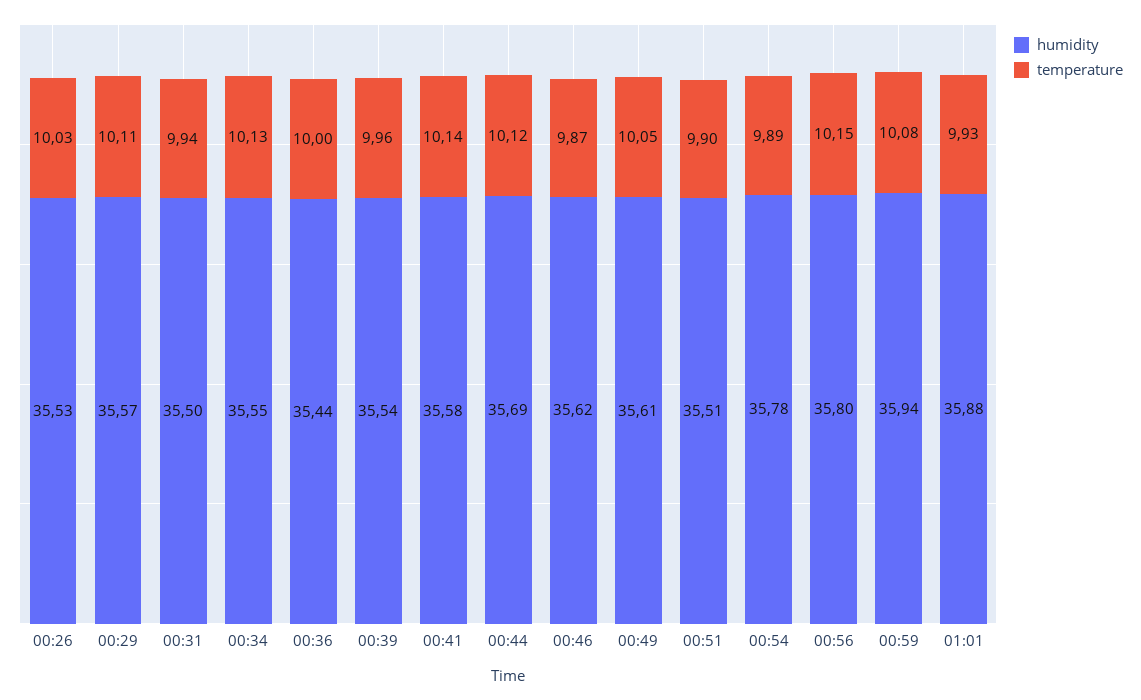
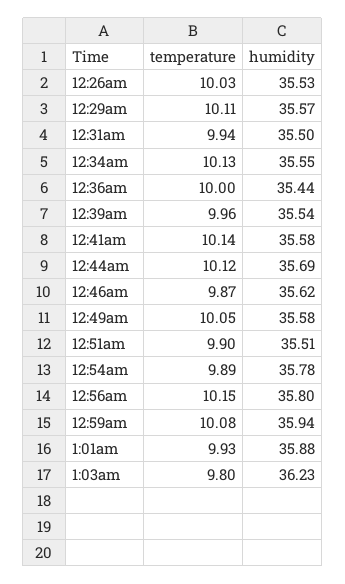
humidity, 00:49: 35.61 -> 35.58
temperature, 1:03am: none -> 9.8
humidity, 1:03am: none -> 36.23

